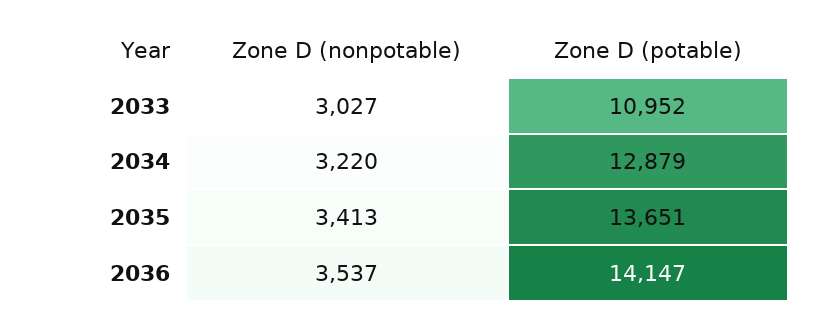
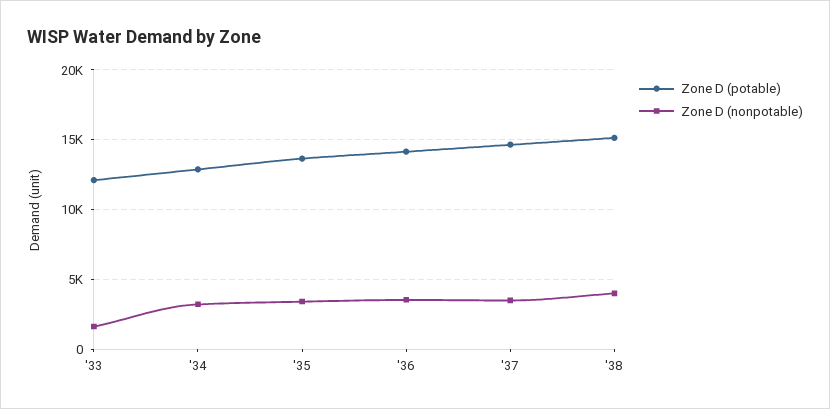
Zone D (nonpotable), 2033: 3027 -> 1500
Zone D (potable), 2033: 10952 -> 12000
Zone D (potable), '37: none -> 14500
Zone D (nonpotable), '37: none -> 3500
Zone D (potable), '38: none -> 15000
Zone D (nonpotable), '38: none -> 4000

